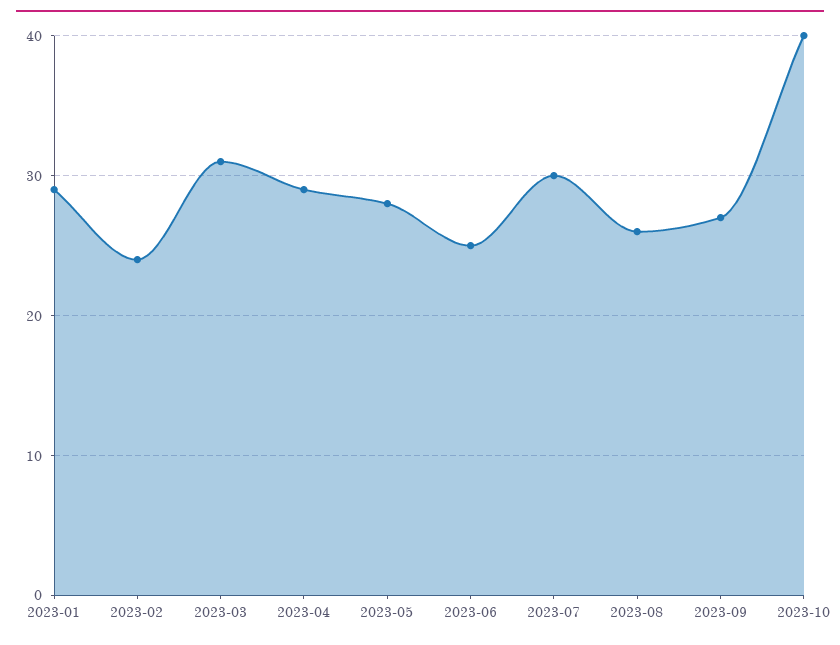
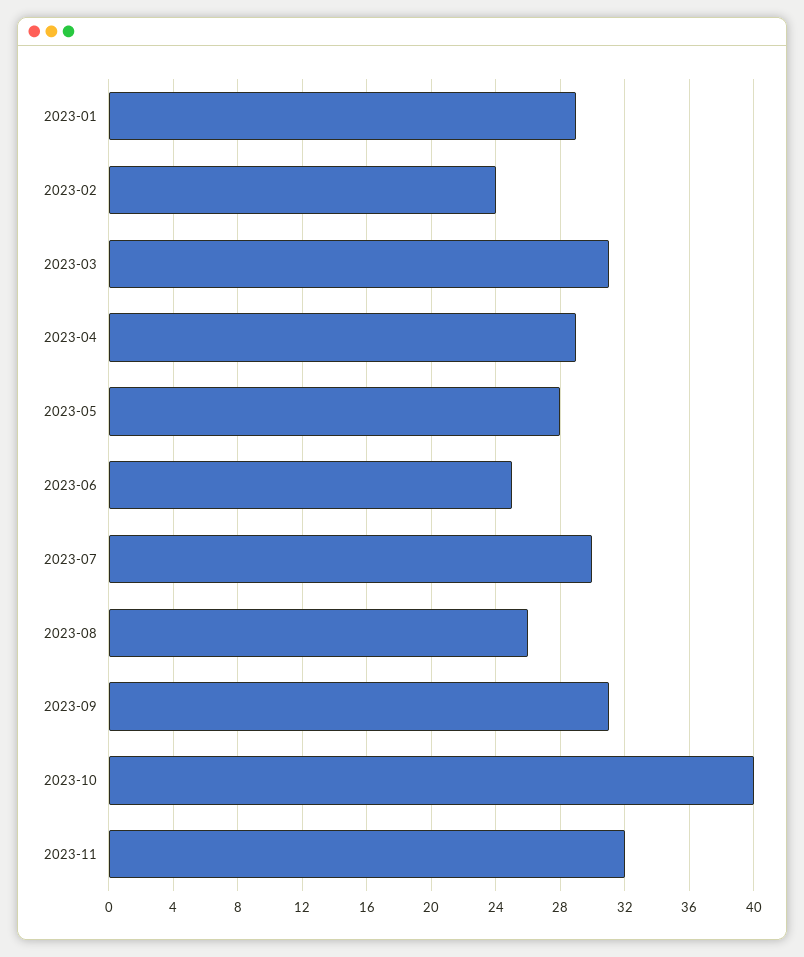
2023-09: 27 -> 31
2023-11: none -> 32

